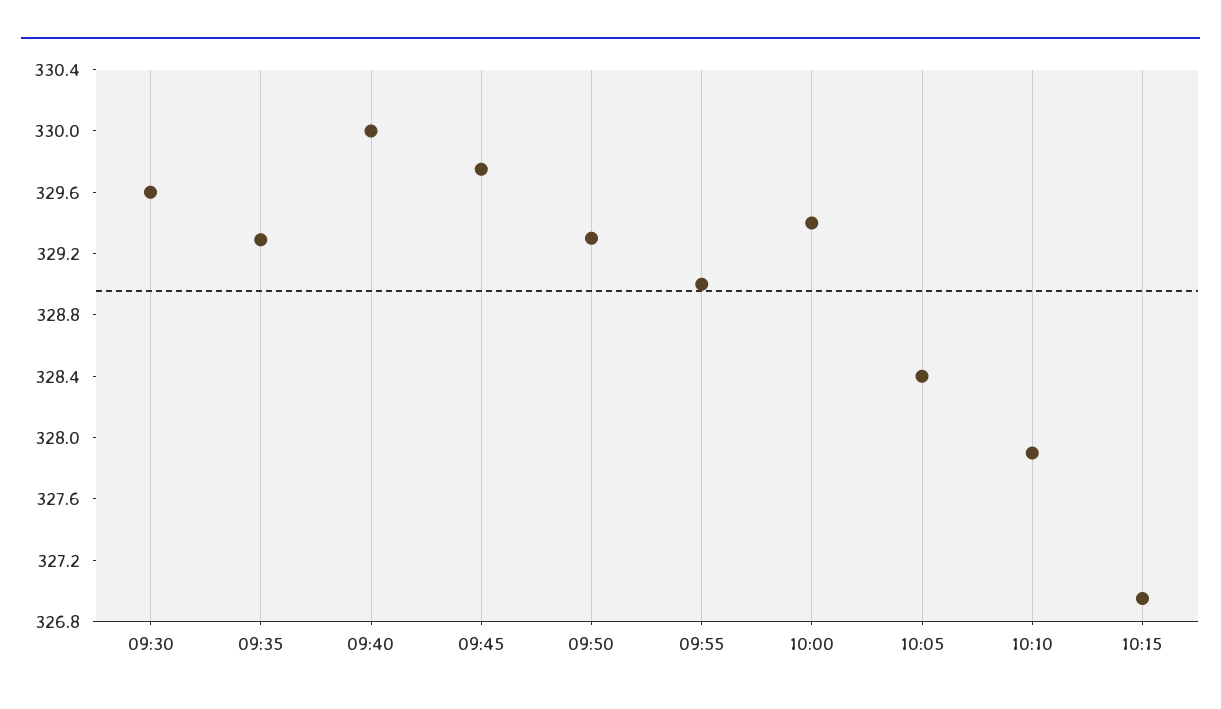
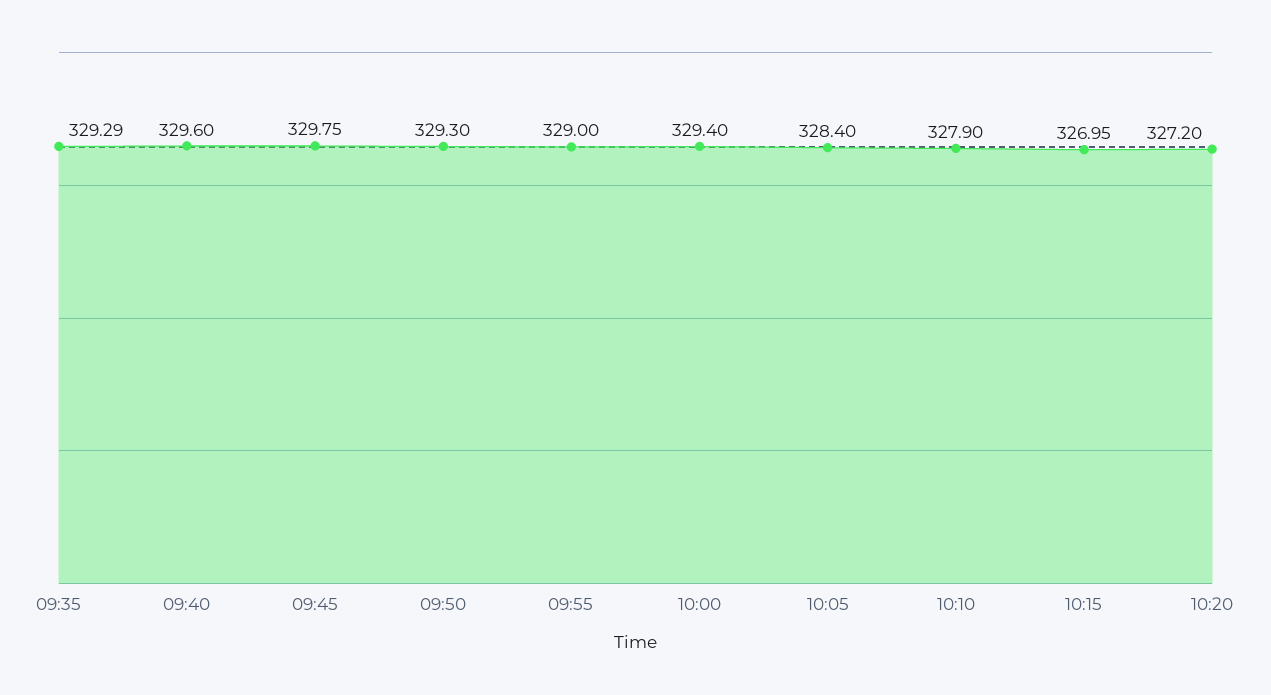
09:30: 329.6 -> none
09:40: 330 -> 329.6
10:20: none -> 327.2

